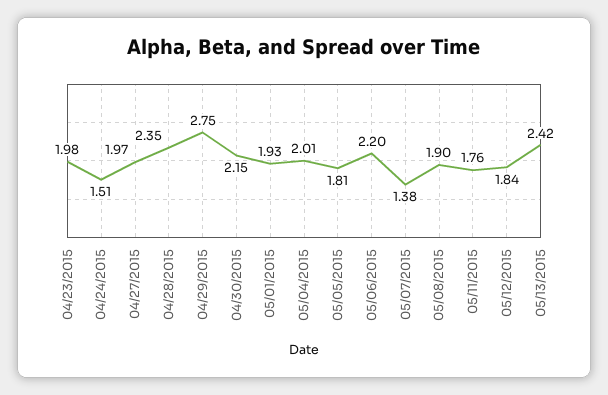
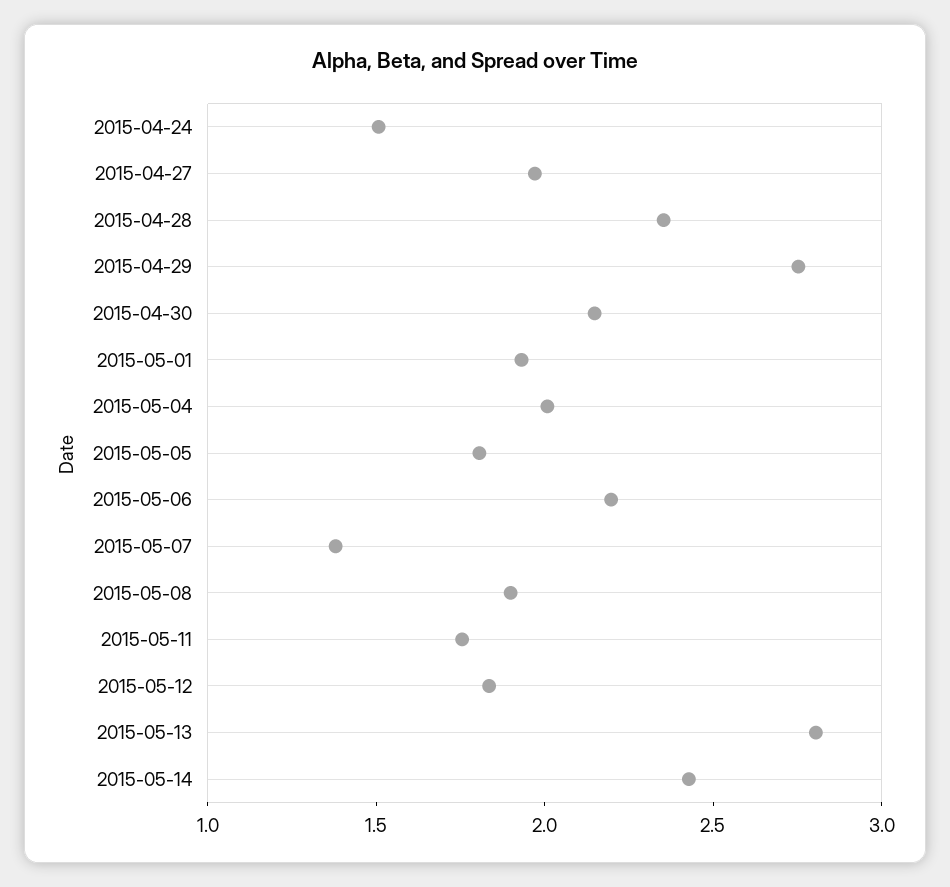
04/23/2015: 1.98 -> none
05/13/2015: 2.42 -> 2.8
2015-05-14: none -> 2.4

